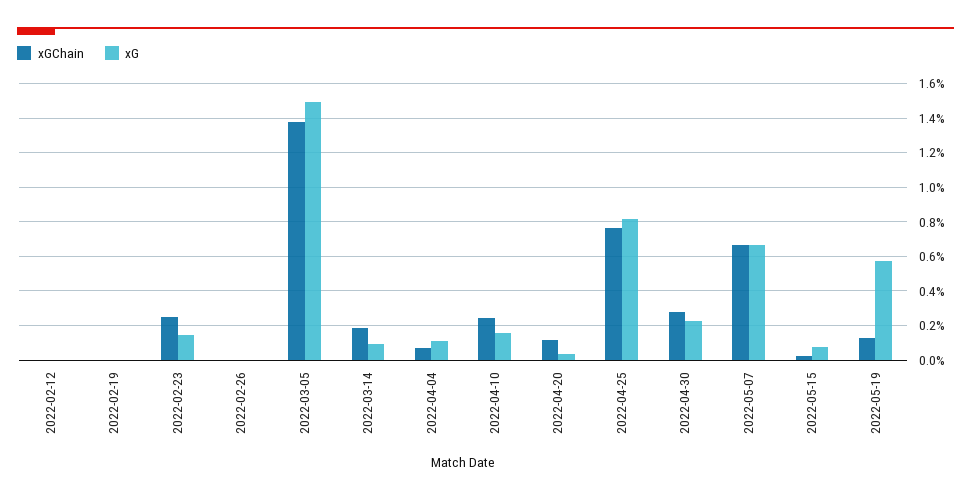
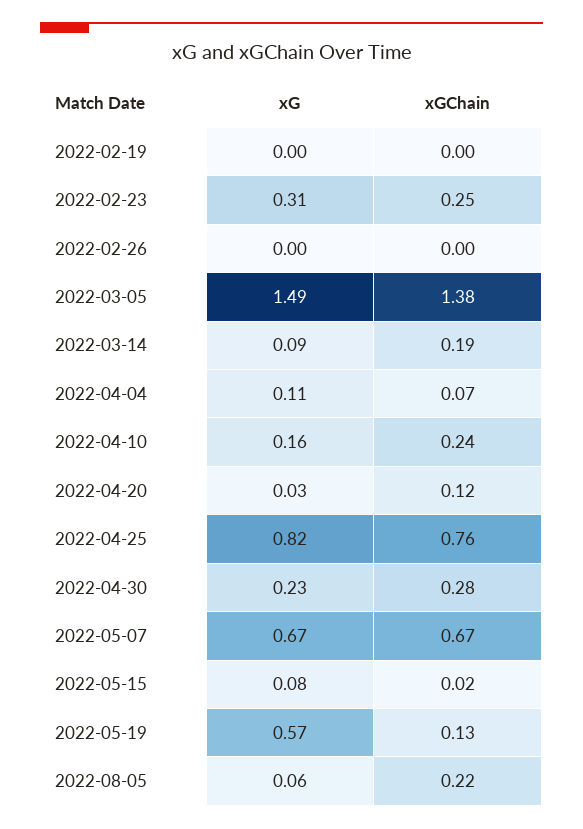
xGChain, 2022-02-12: 0 -> none
xG, 2022-02-12: 0 -> none
xG, 2022-02-23: 0.15 -> 0.31
xG, 2022-08-05: none -> 0.06
xGChain, 2022-08-05: none -> 0.22

